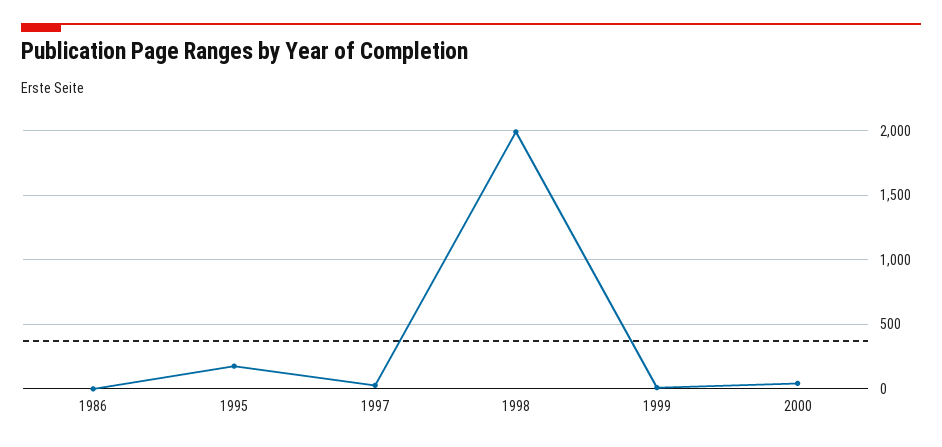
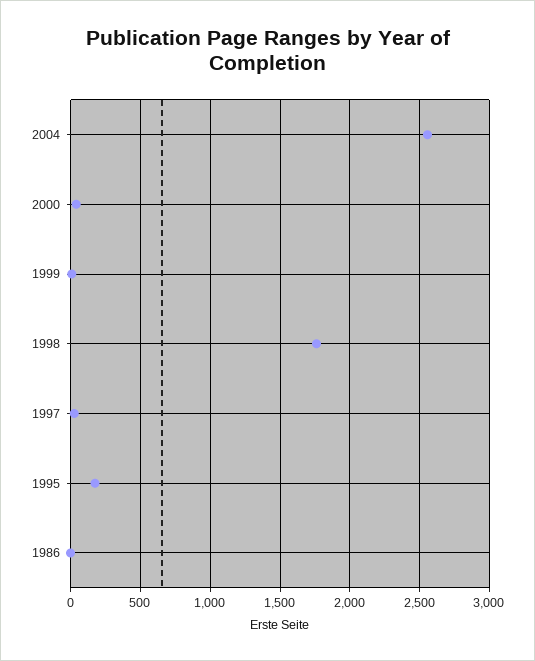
1998: 2000 -> 1750
2004: none -> 2550

